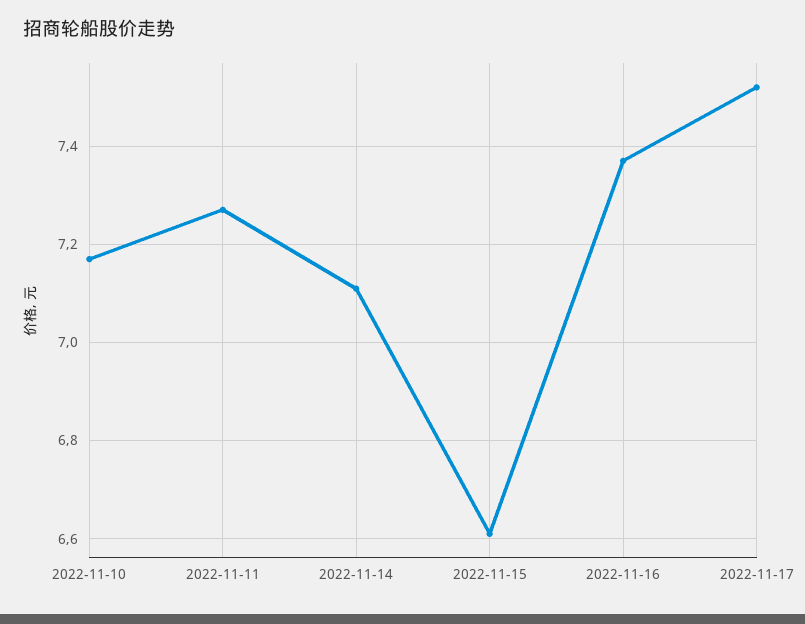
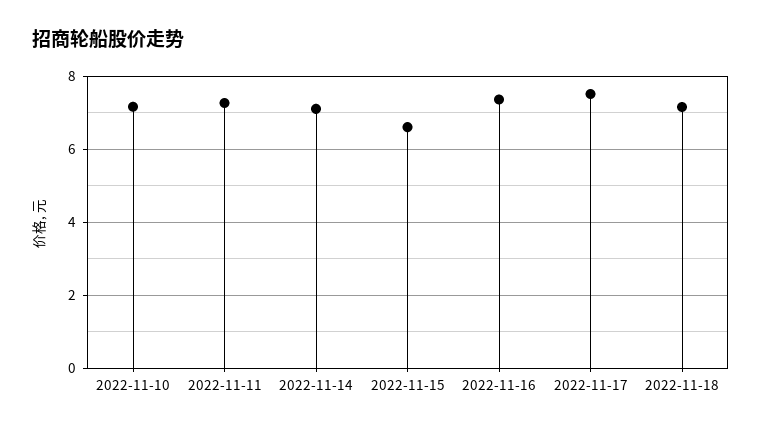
2022-11-18: none -> 7.2

